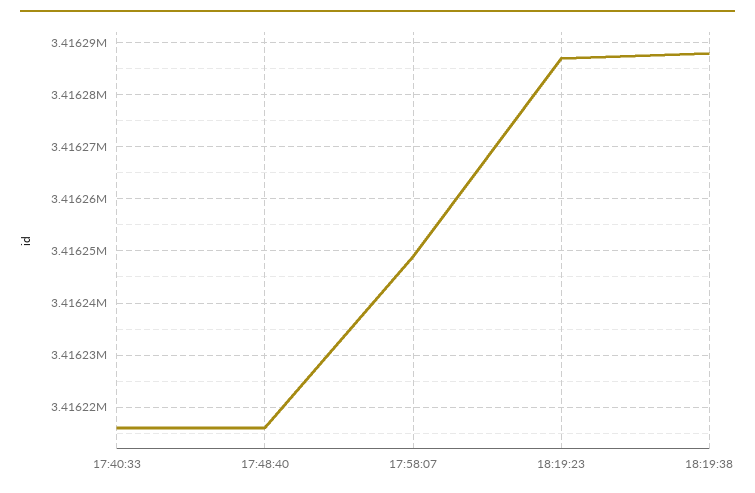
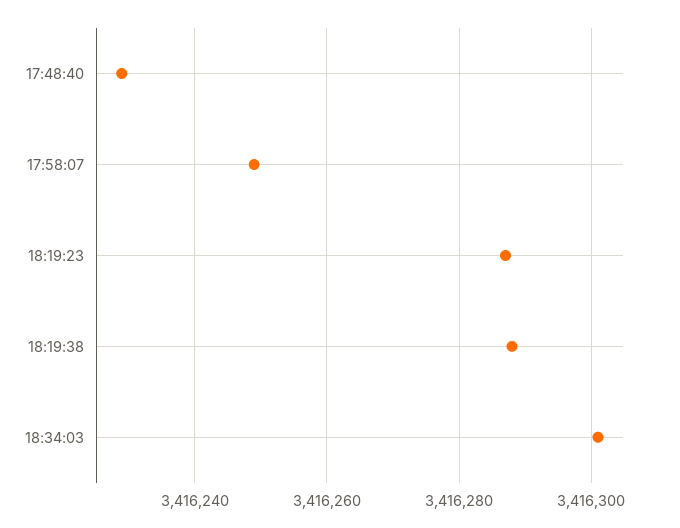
17:40:33: 3416215 -> none
17:48:40: 3416215 -> 3416230
18:34:03: none -> 3416300

